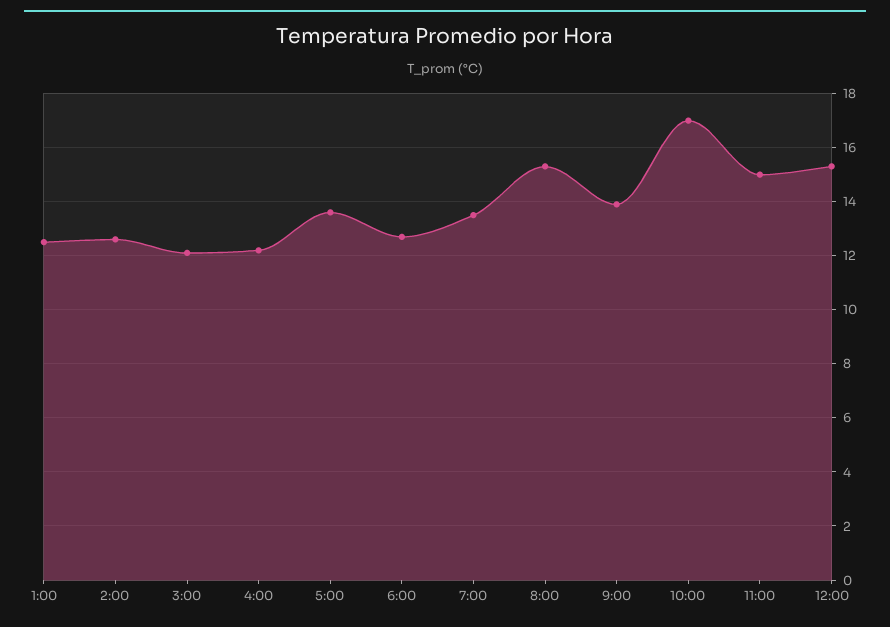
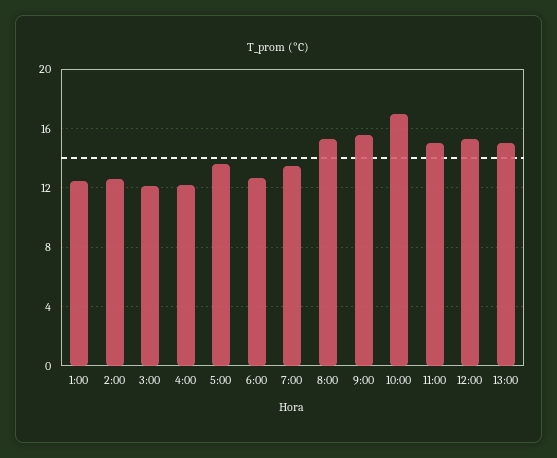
9:00: 14 -> 15.5
13:00: none -> 15

